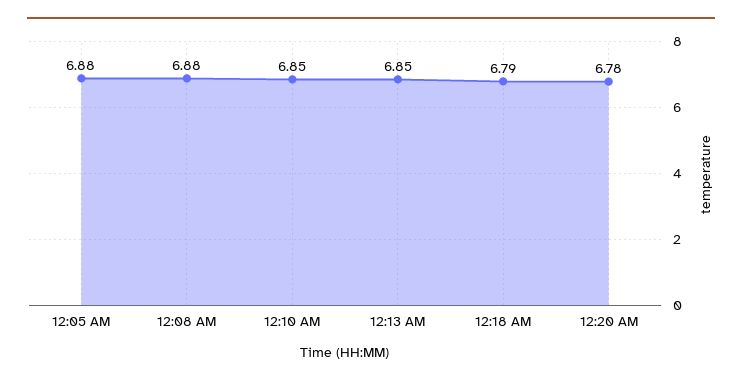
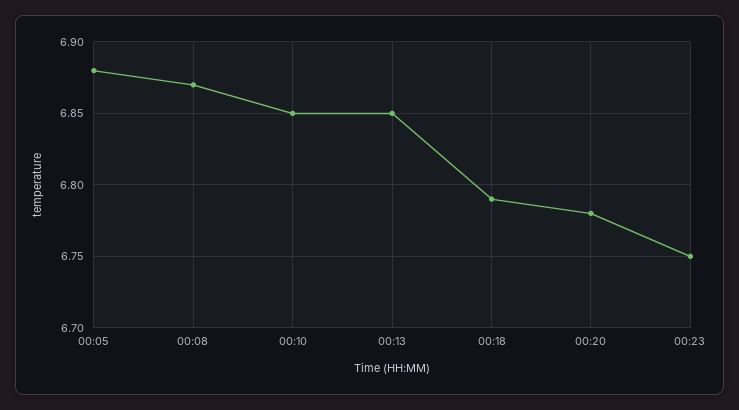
12:08 AM: 6.88 -> 6.87
00:23: none -> 6.75

